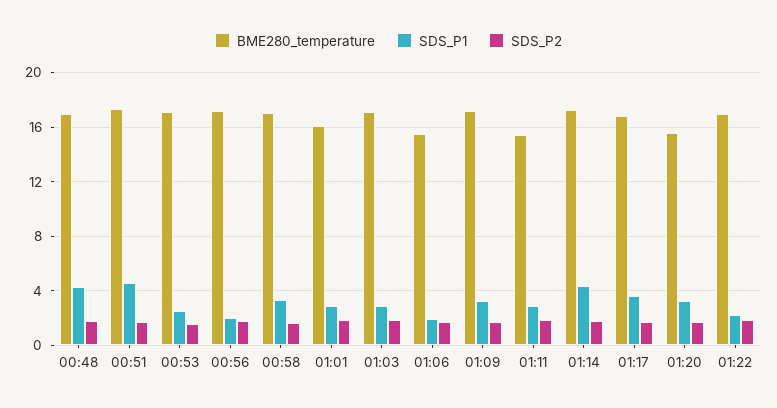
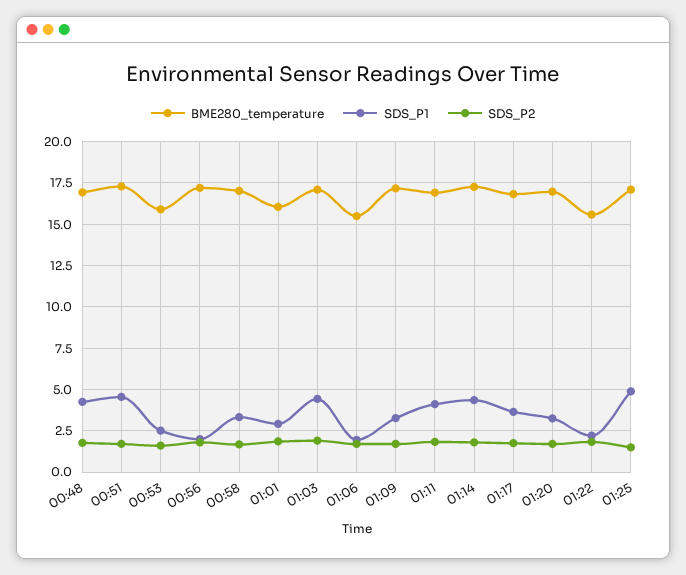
BME280_temperature, 00:53: 17 -> 16
SDS_P1, 01:03: 3 -> 4.5
BME280_temperature, 01:11: 15.5 -> 17
SDS_P1, 01:11: 3 -> 4
BME280_temperature, 01:20: 15.5 -> 17
BME280_temperature, 01:22: 17 -> 15.5
BME280_temperature, 01:25: none -> 17
SDS_P1, 01:25: none -> 5
SDS_P2, 01:25: none -> 1.5

